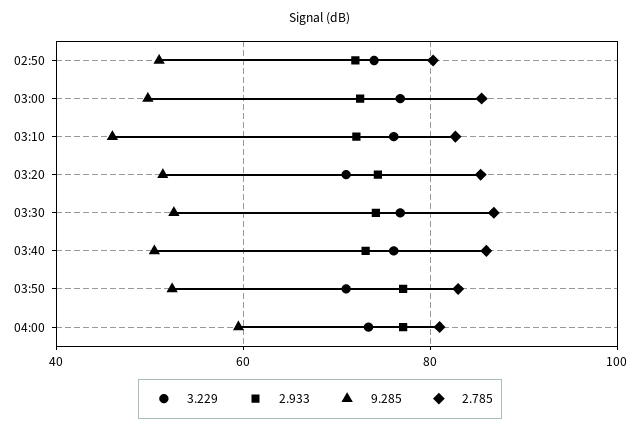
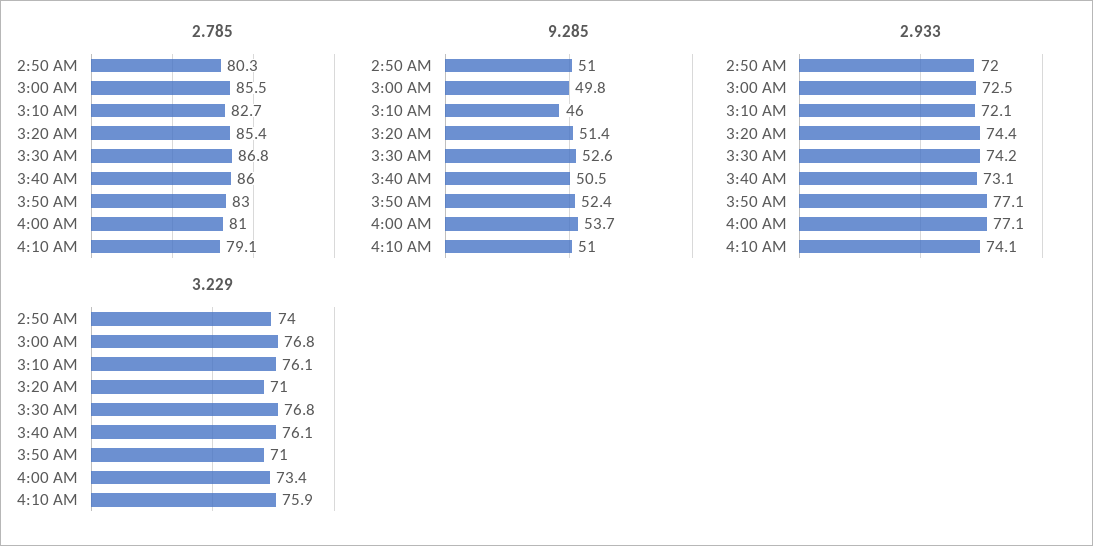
9.285, 04:00: 60 -> 53.7
2.785, 4:10 AM: none -> 79.1
9.285, 4:10 AM: none -> 51
2.933, 4:10 AM: none -> 74.1
3.229, 4:10 AM: none -> 75.9

